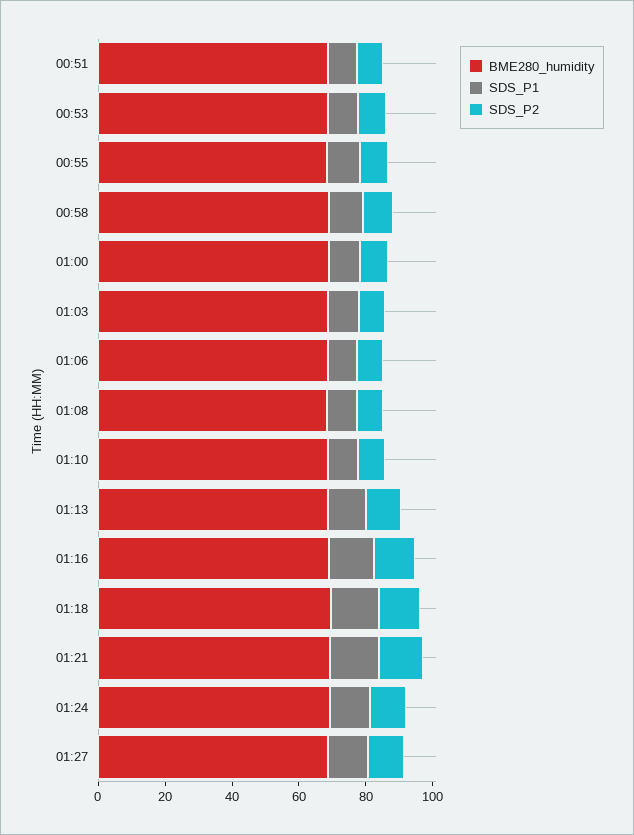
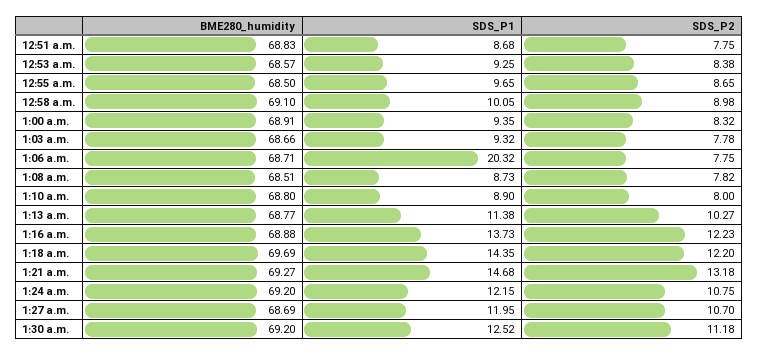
SDS_P1, 01:06: 10 -> 20.32
BME280_humidity, 1:30 a.m.: none -> 69.2
SDS_P1, 1:30 a.m.: none -> 12.52
SDS_P2, 1:30 a.m.: none -> 11.18

